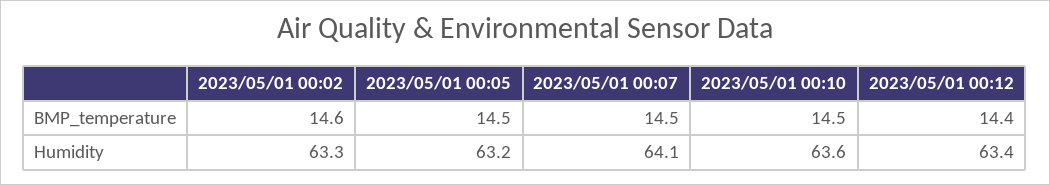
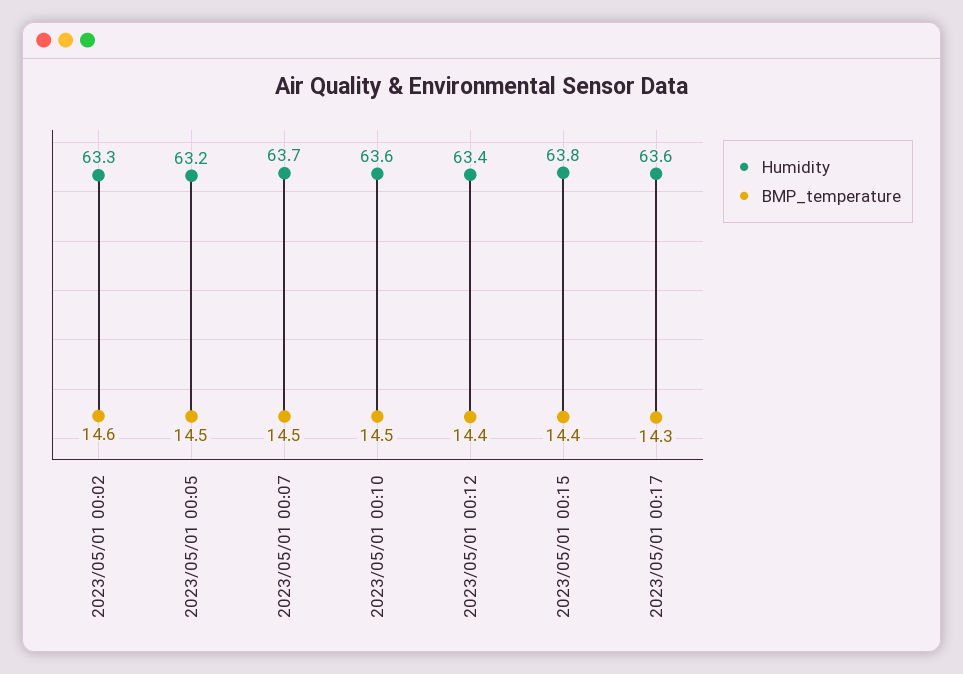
Humidity, 2023/05/01 00:07: 64.1 -> 63.7
Humidity, 2023/05/01 00:15: none -> 63.8
BMP_temperature, 2023/05/01 00:15: none -> 14.4
Humidity, 2023/05/01 00:17: none -> 63.6
BMP_temperature, 2023/05/01 00:17: none -> 14.3

